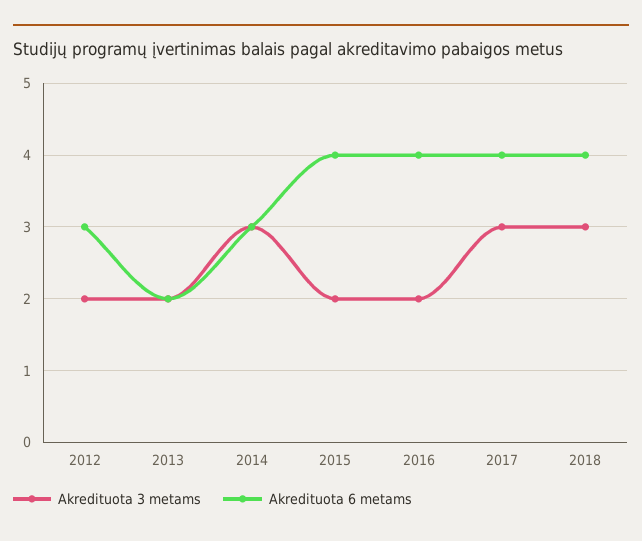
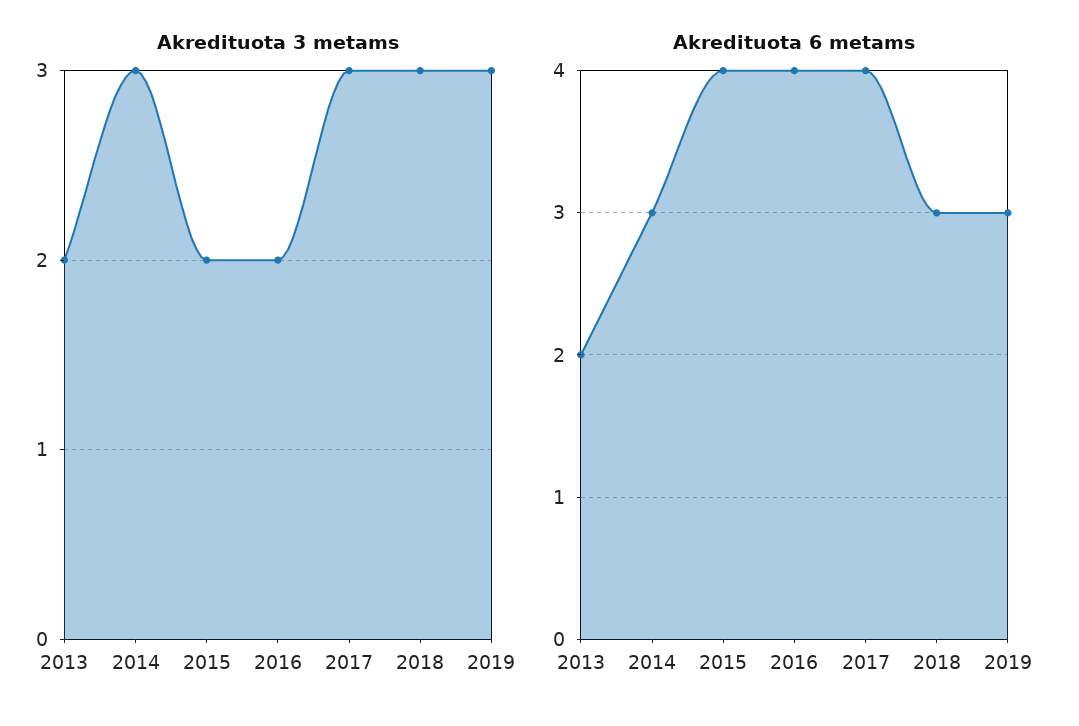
Akredituota 3 metams, 2012: 2 -> none
Akredituota 6 metams, 2012: 3 -> none
Akredituota 6 metams, 2018: 4 -> 3
Akredituota 3 metams, 2019: none -> 3
Akredituota 6 metams, 2019: none -> 3

